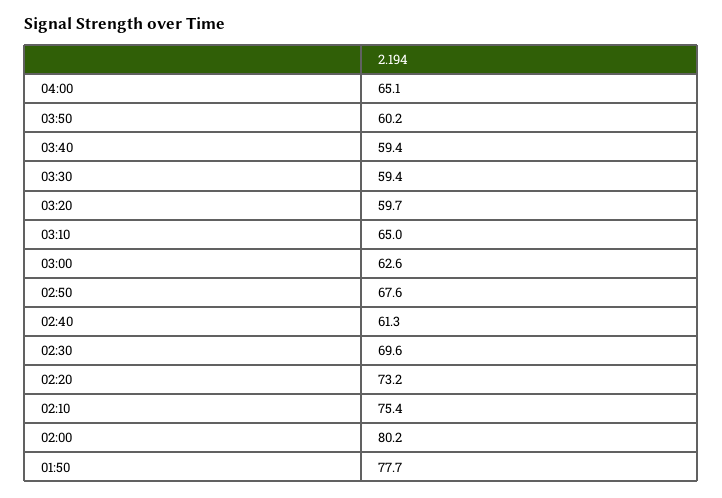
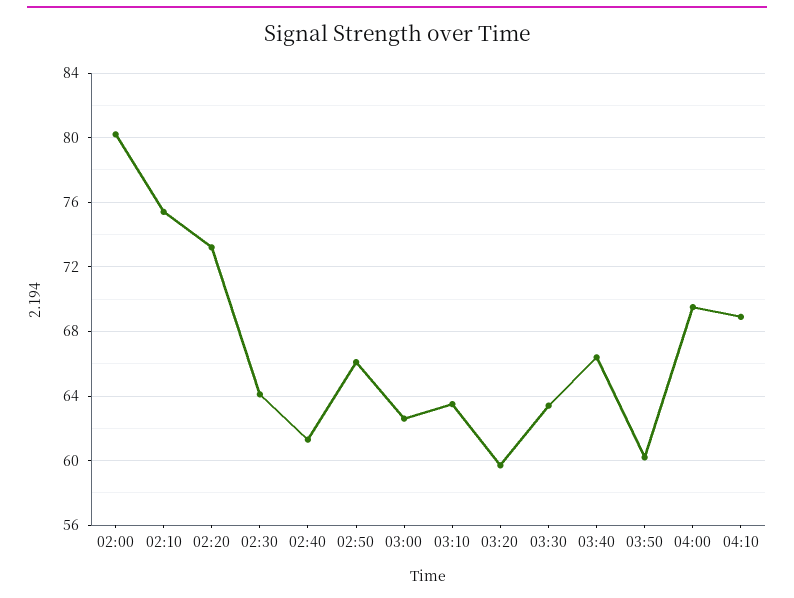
04:00: 65.1 -> 69.5
03:40: 59.4 -> 66.5
03:30: 59.4 -> 63.5
03:10: 65 -> 63.5
02:50: 67.6 -> 66
02:30: 69.6 -> 64
01:50: 77.7 -> none
04:10: none -> 69

